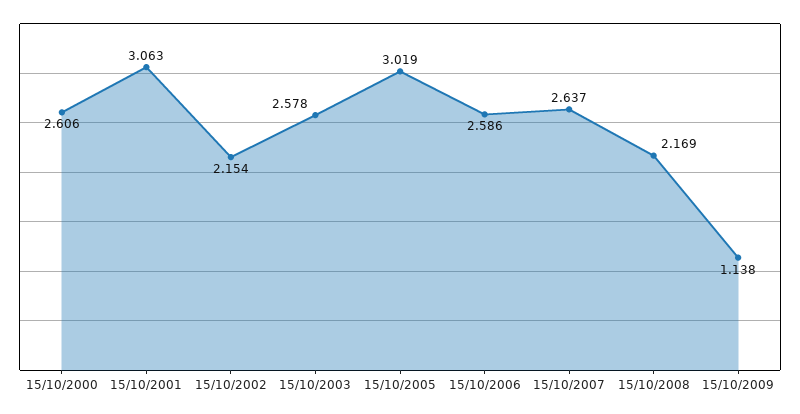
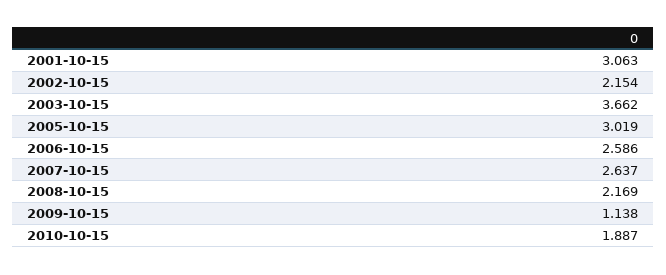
15/10/2000: 2.606 -> none
15/10/2003: 2.578 -> 3.662
2010-10-15: none -> 1.887

